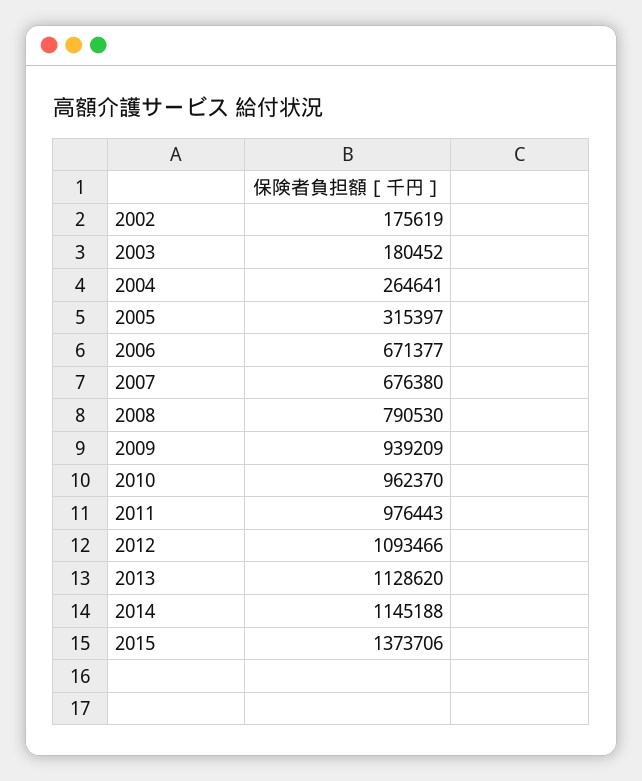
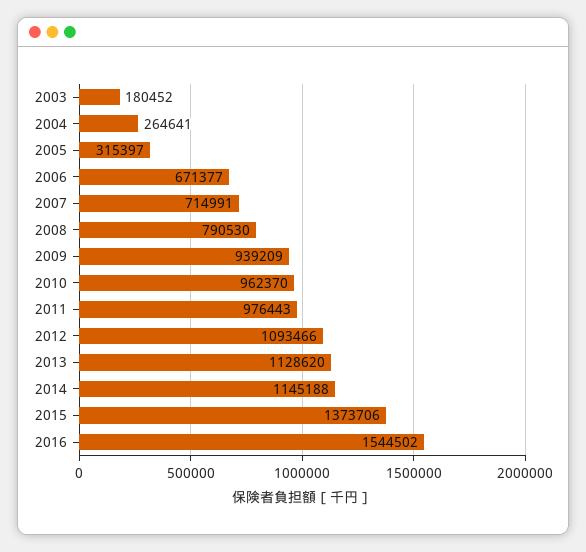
2002: 175619 -> none
2007: 676380 -> 714991
2016: none -> 1544502

